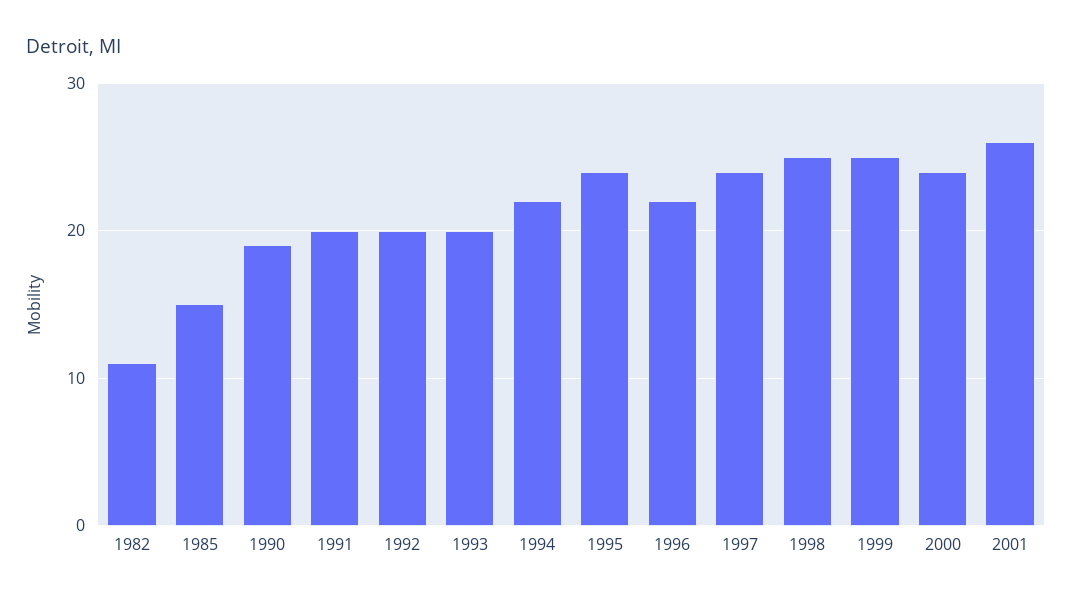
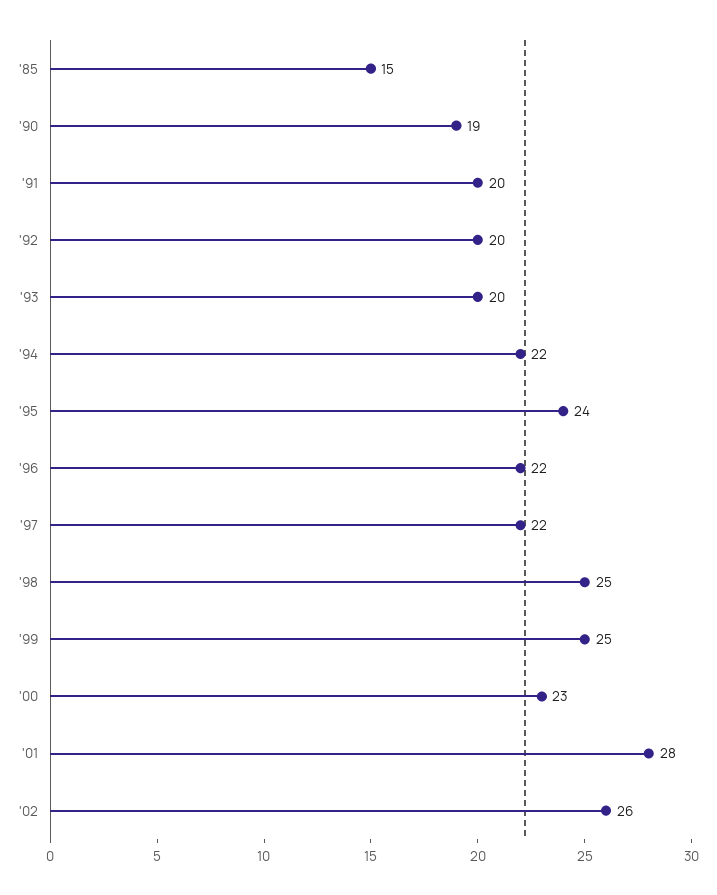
1982: 11 -> none
1997: 24 -> 22
2000: 24 -> 23
2001: 26 -> 28
'02: none -> 26

